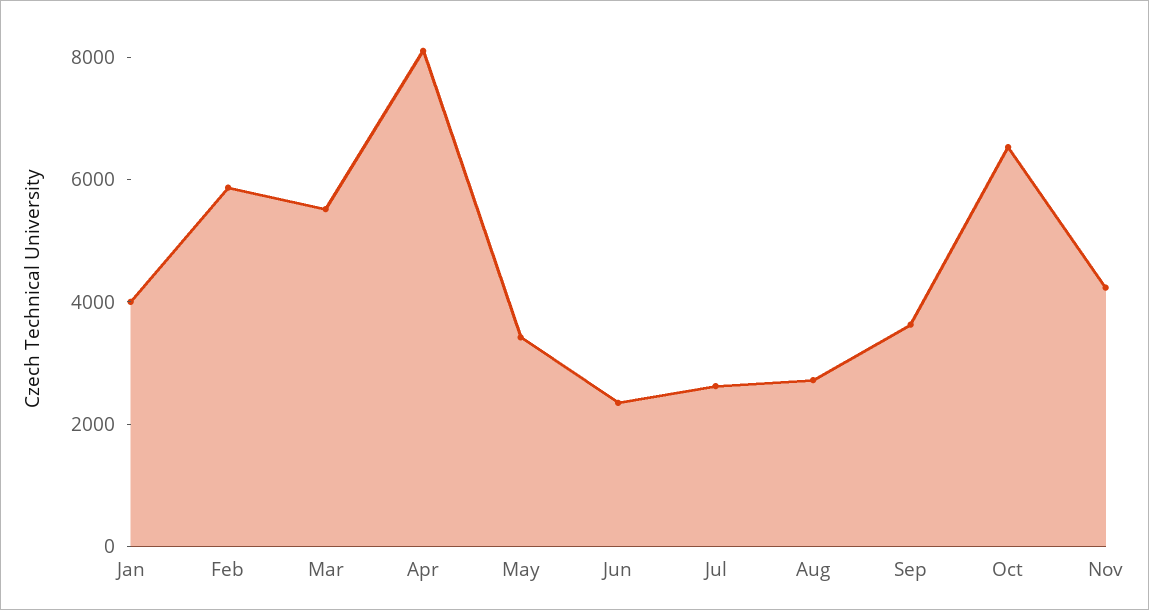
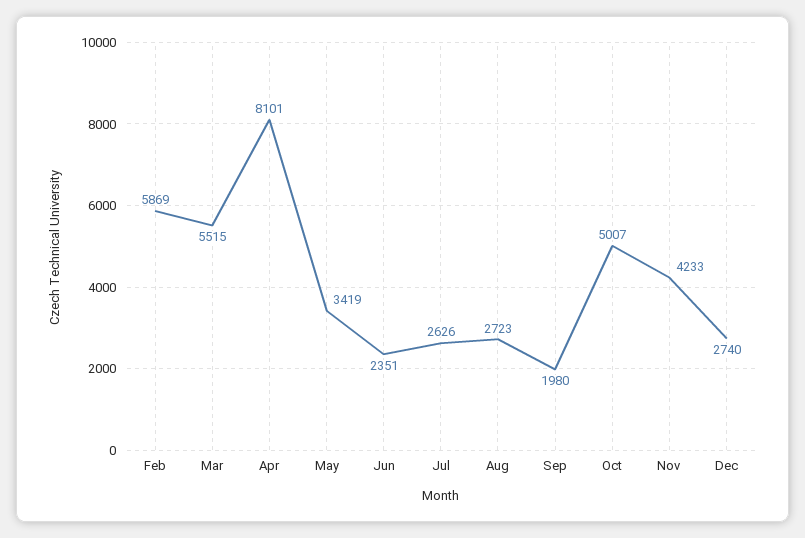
Jan: 4000 -> none
Sep: 3500 -> 1980
Oct: 6500 -> 5007
Dec: none -> 2740

